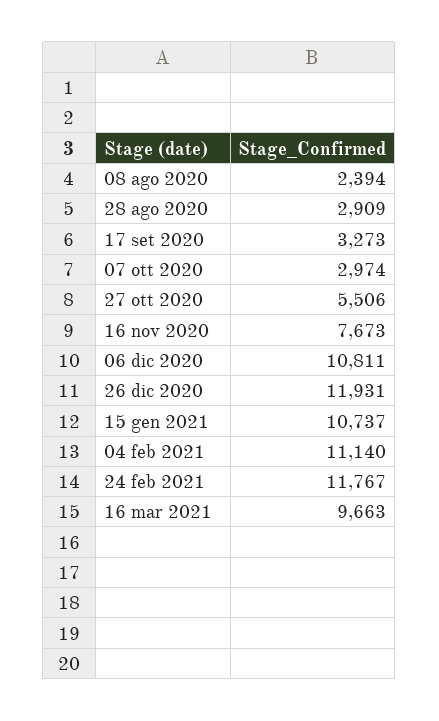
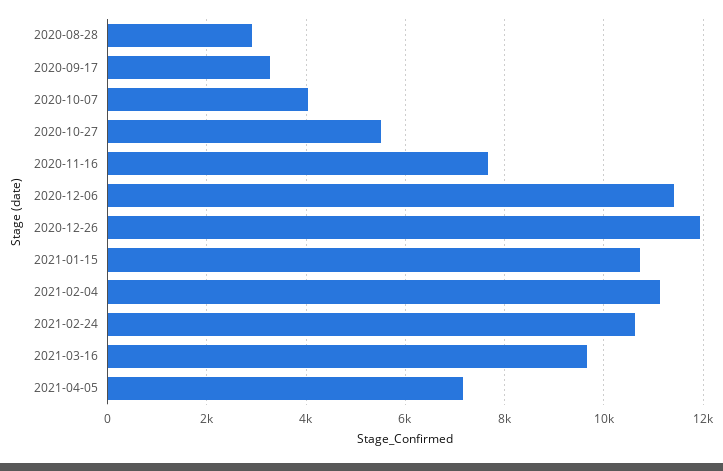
08 ago 2020: 2394 -> none
07 ott 2020: 2974 -> 4000
06 dic 2020: 10811 -> 11400
24 feb 2021: 11767 -> 10600
2021-04-05: none -> 7200

